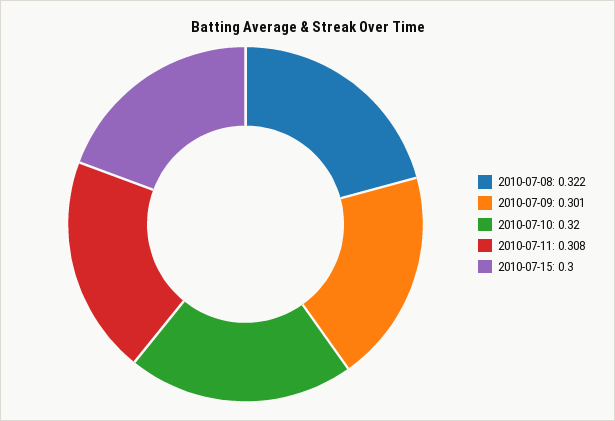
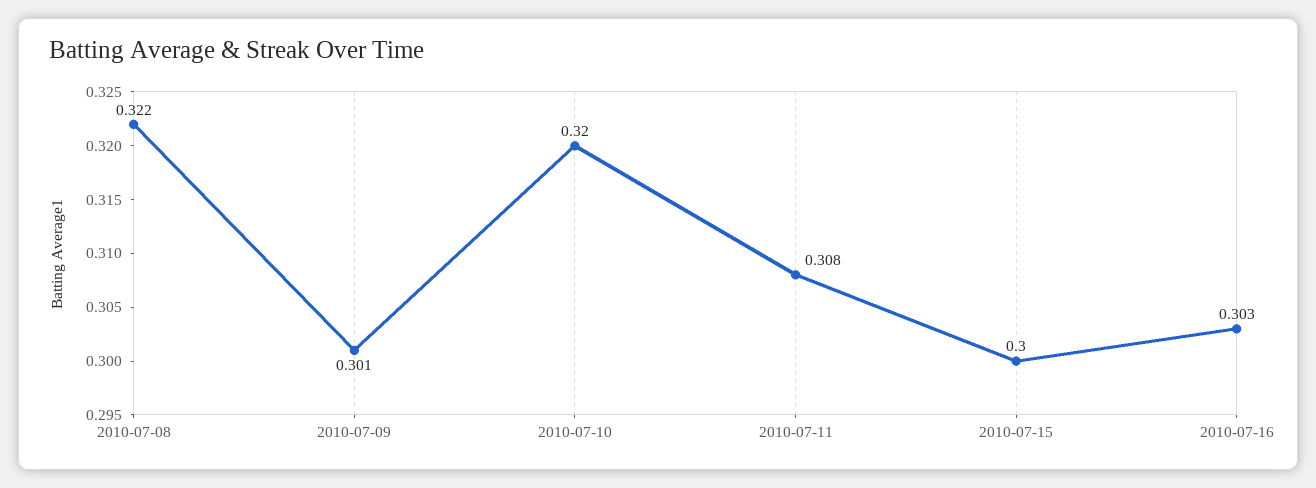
2010-07-16: none -> 0.303

